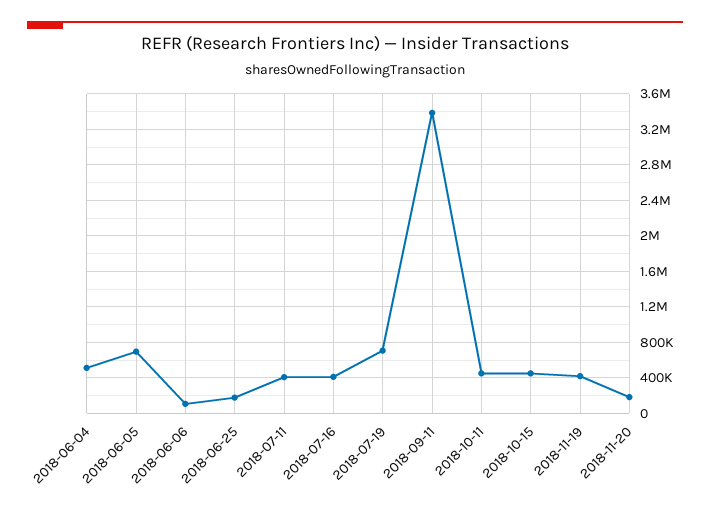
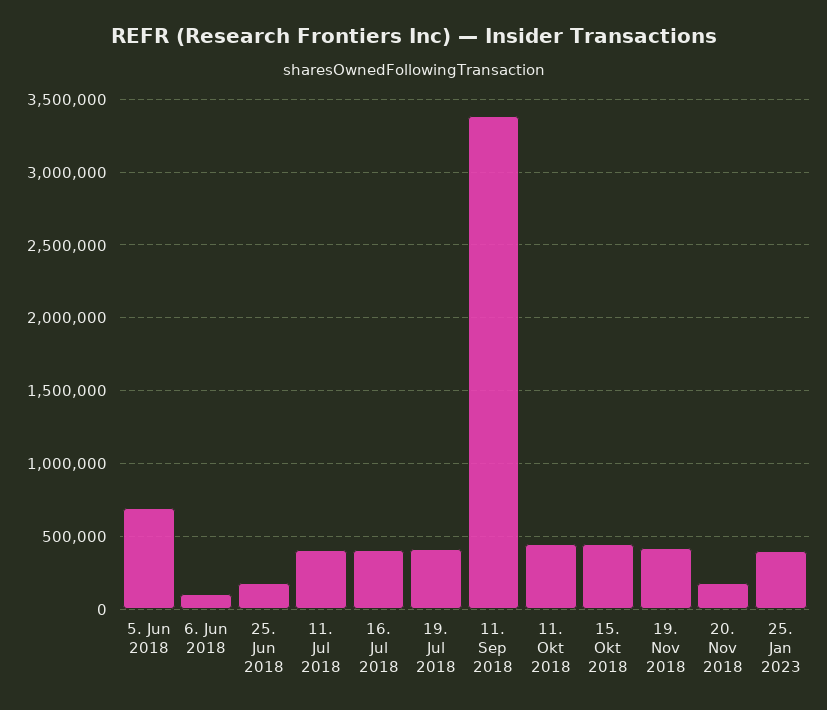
2018-06-04: 500000 -> none
2018-07-19: 700000 -> 400000
25. Jan 2023: none -> 400000

